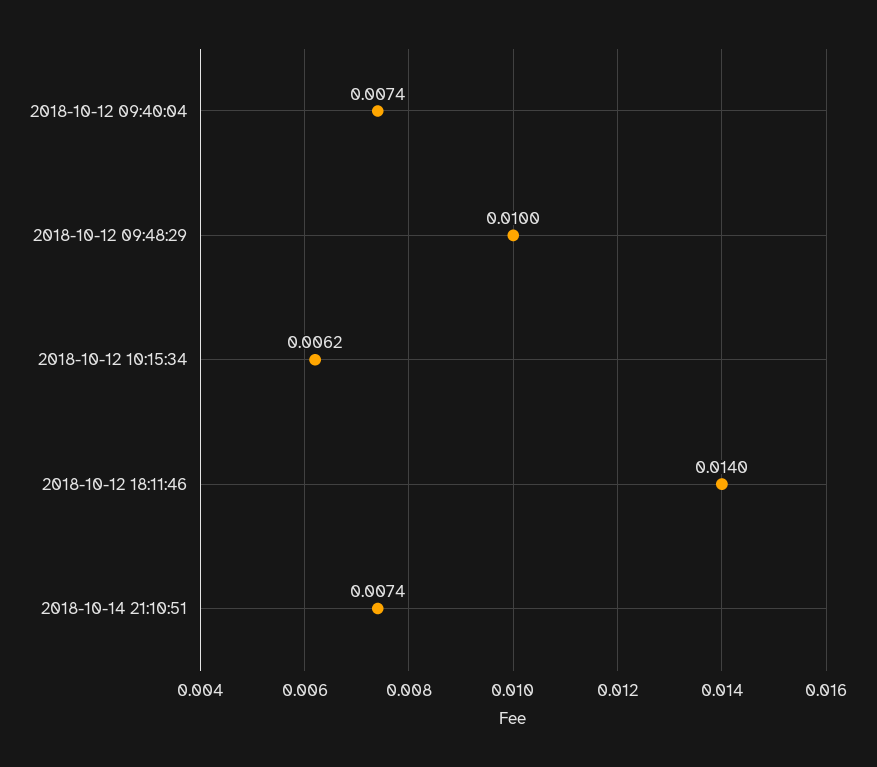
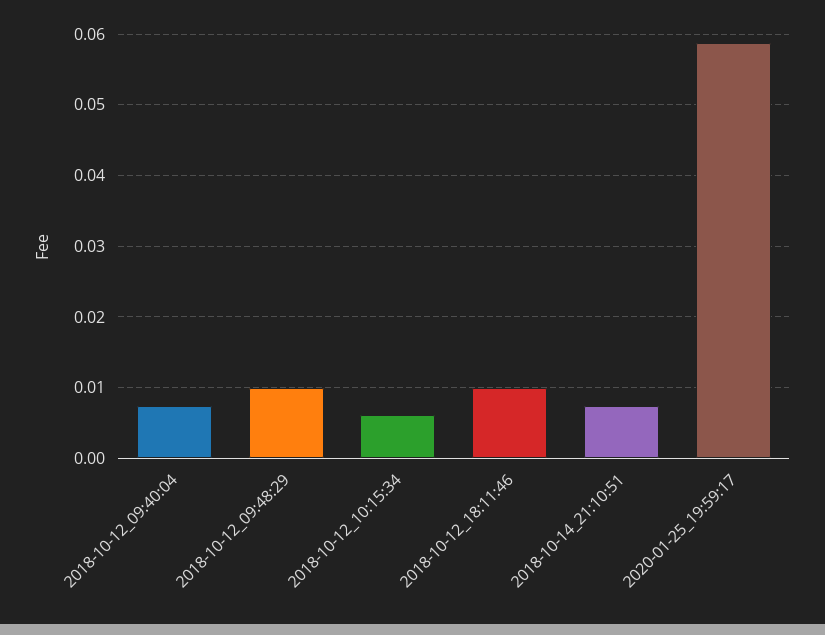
2018-10-12 18:11:46: 0.014 -> 0.01
2020-01-25_19:59:17: none -> 0.059

